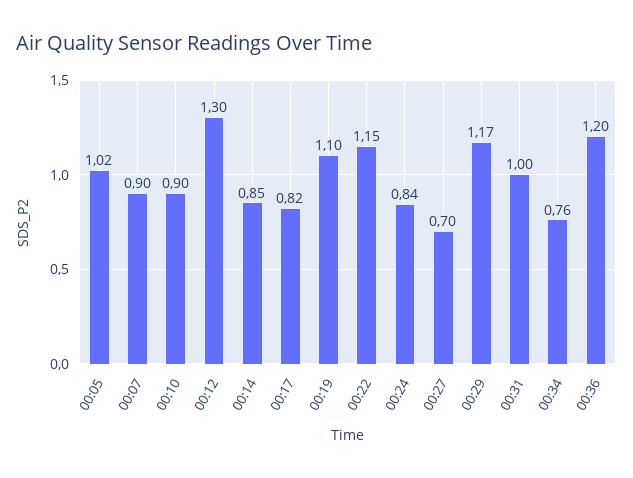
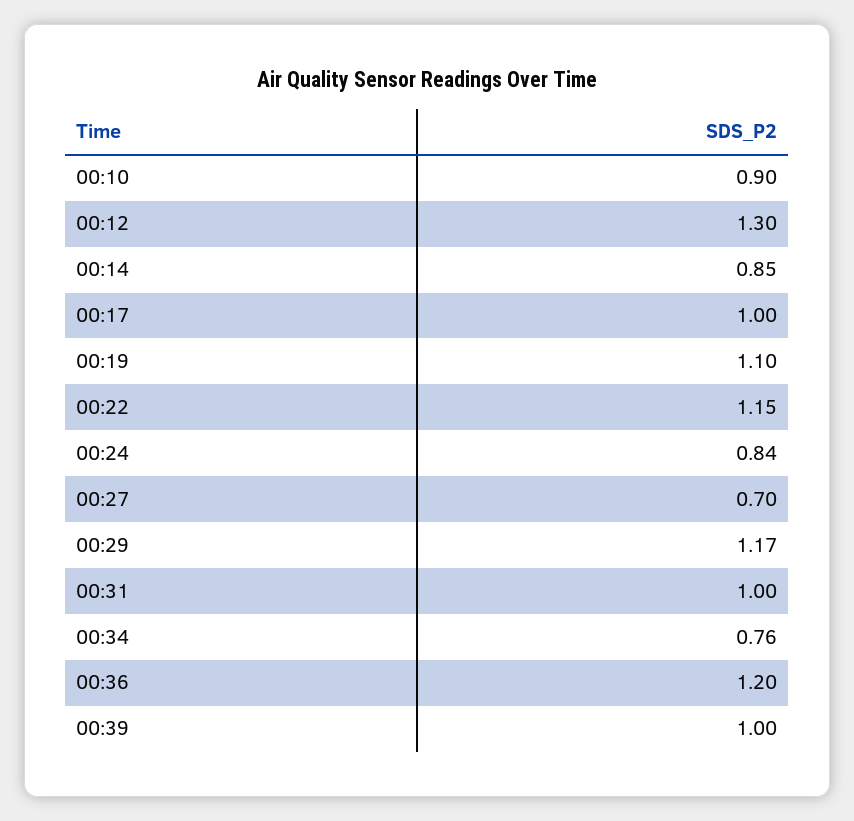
00:05: 1.02 -> none
00:07: 0.9 -> none
00:17: 0.82 -> 1
00:39: none -> 1

